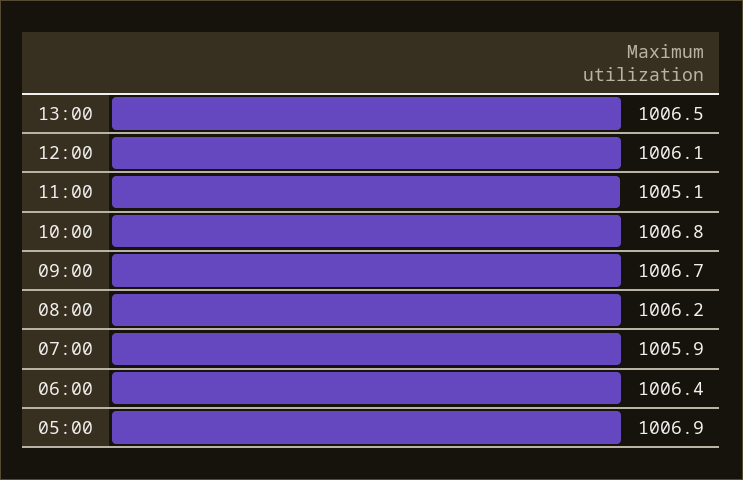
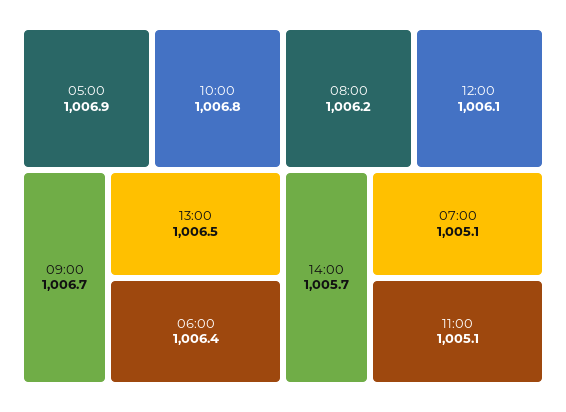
07:00: 1005.9 -> 1005.1
14:00: none -> 1005.7

